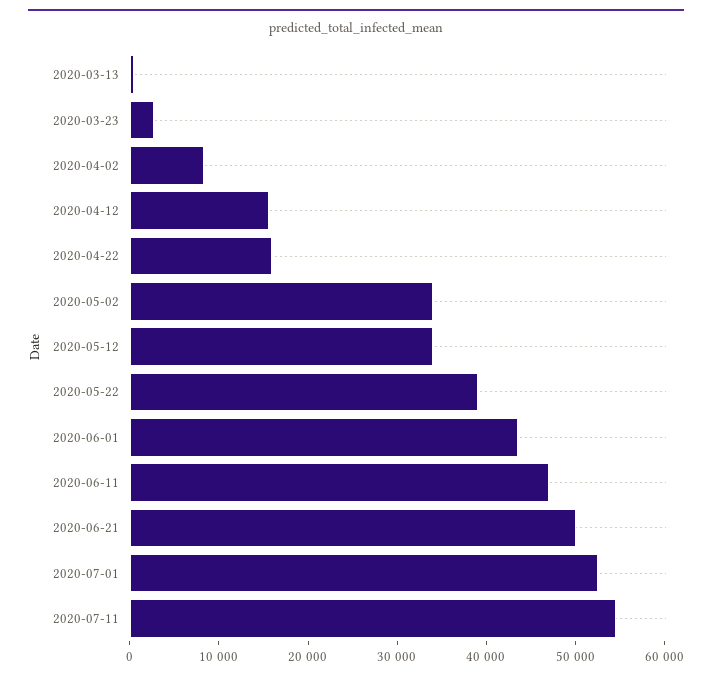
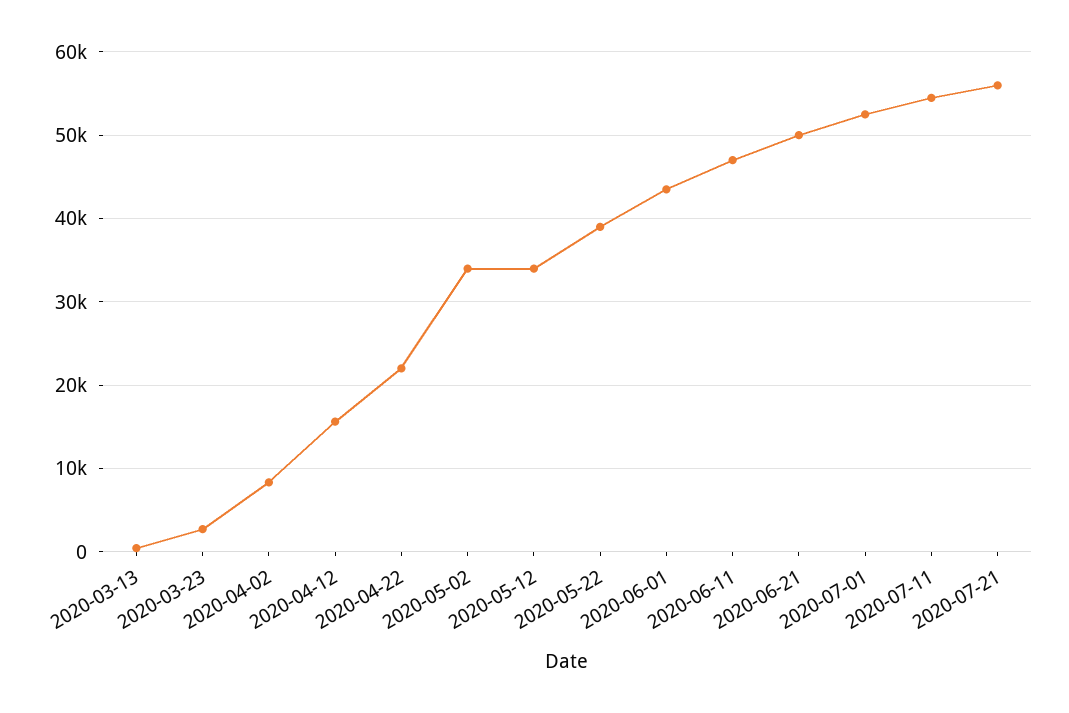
2020-04-22: 16000 -> 22000
2020-07-21: none -> 56000

